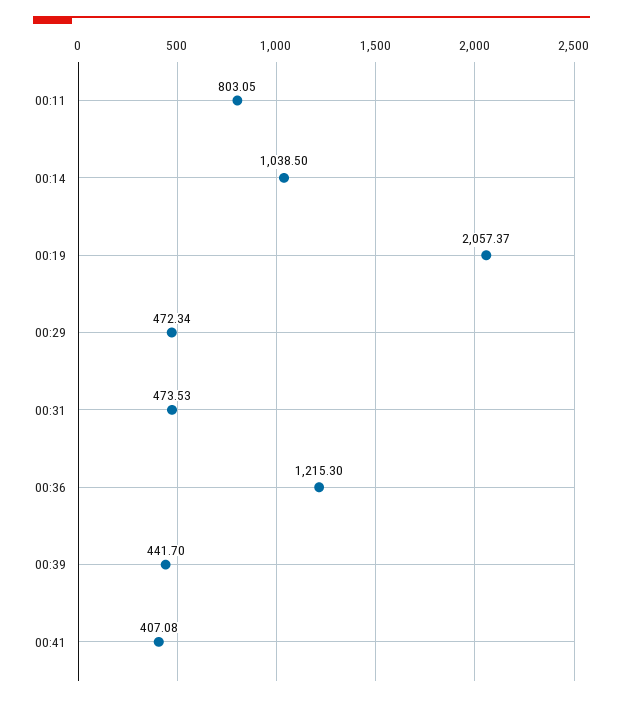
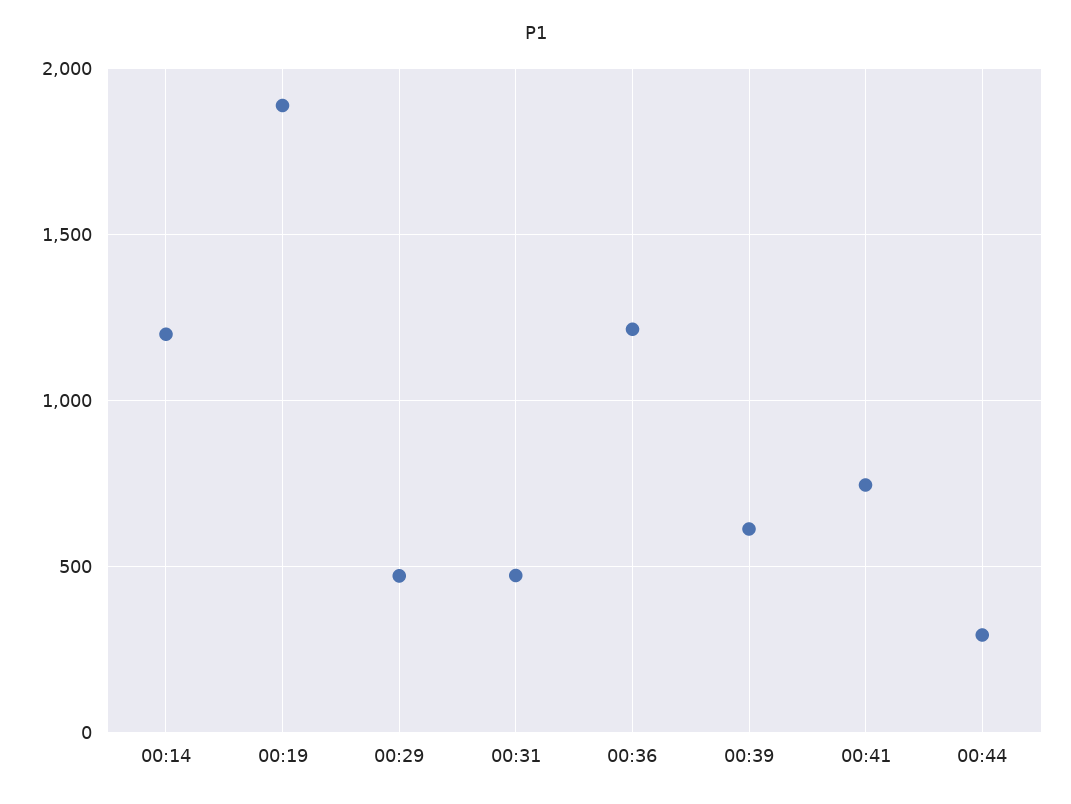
00:11: 803.05 -> none
00:14: 1038.5 -> 1200
00:19: 2057.37 -> 1900
00:39: 441.7 -> 600
00:41: 407.08 -> 750
00:44: none -> 300

